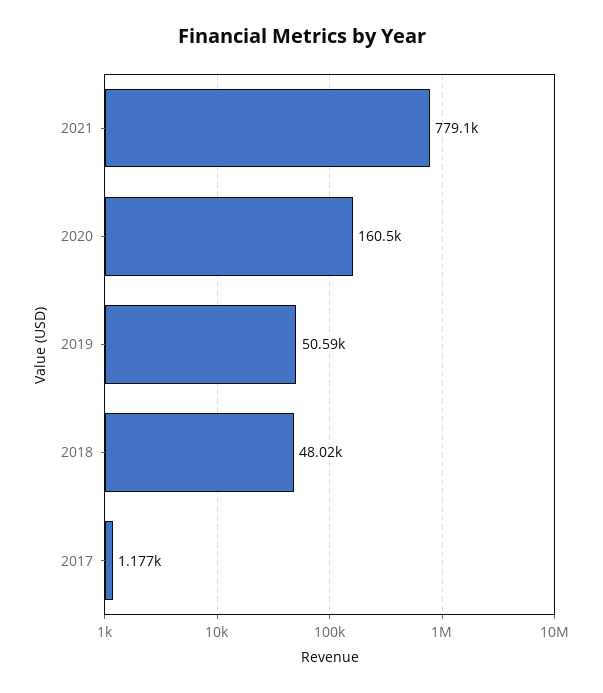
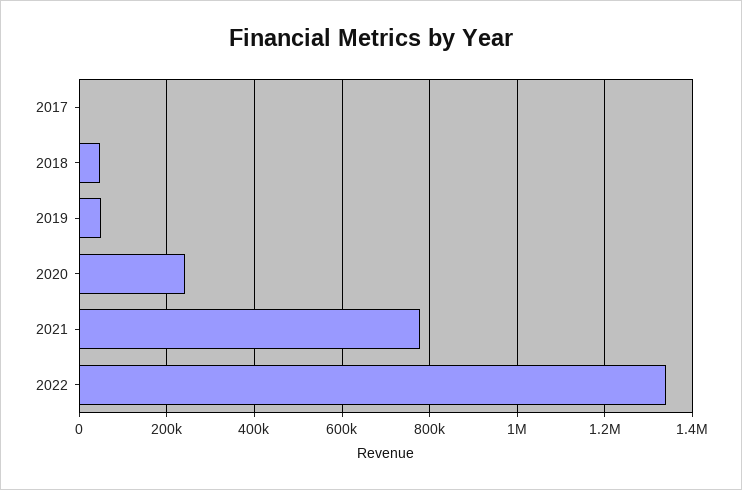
2020: 160500 -> 240000
2022: none -> 1340000

